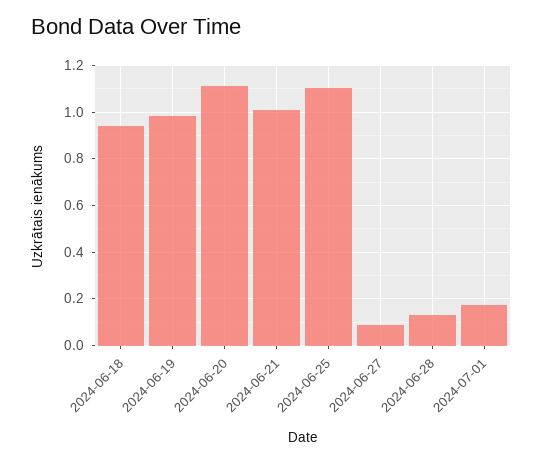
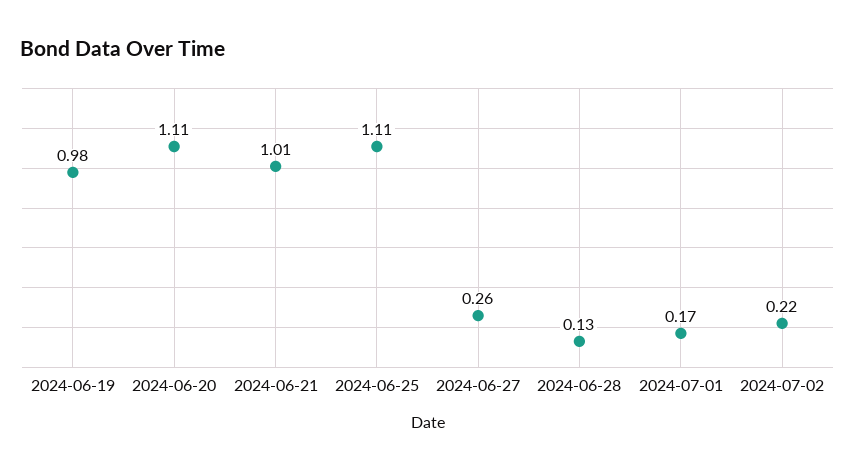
2024-06-18: 0.95 -> none
2024-06-27: 0.1 -> 0.26
2024-07-02: none -> 0.22

